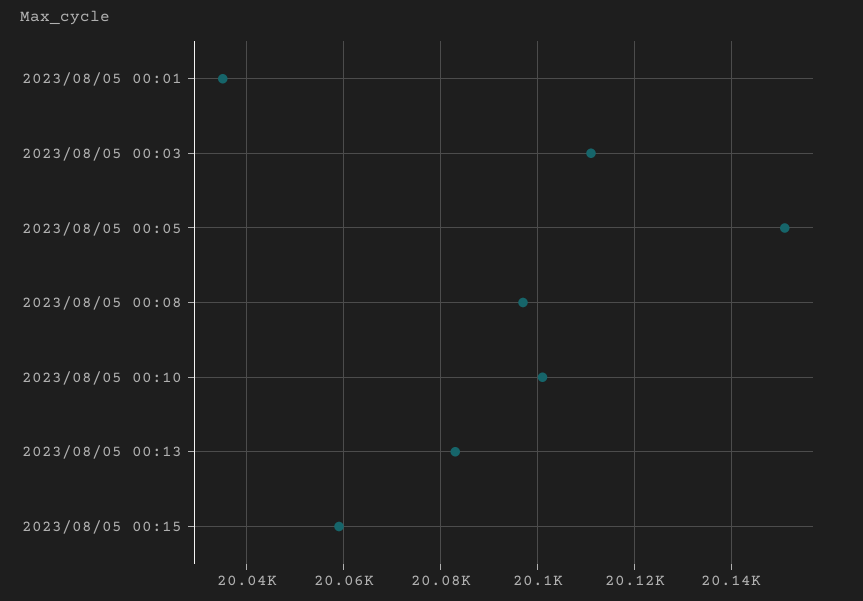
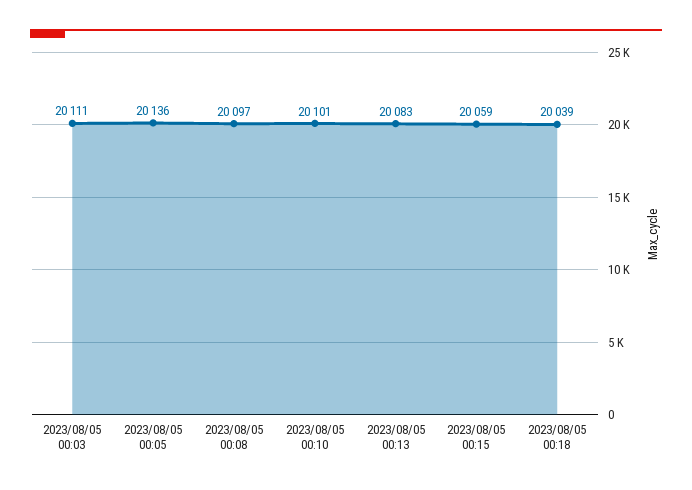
2023/08/05 00:01: 20035 -> none
2023/08/05 00:05: 20150 -> 20136
2023/08/05 00:18: none -> 20039

